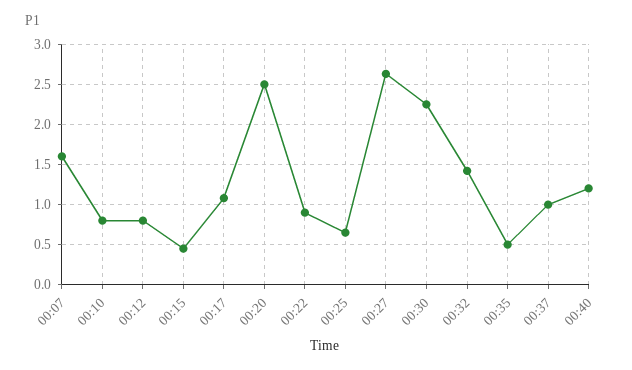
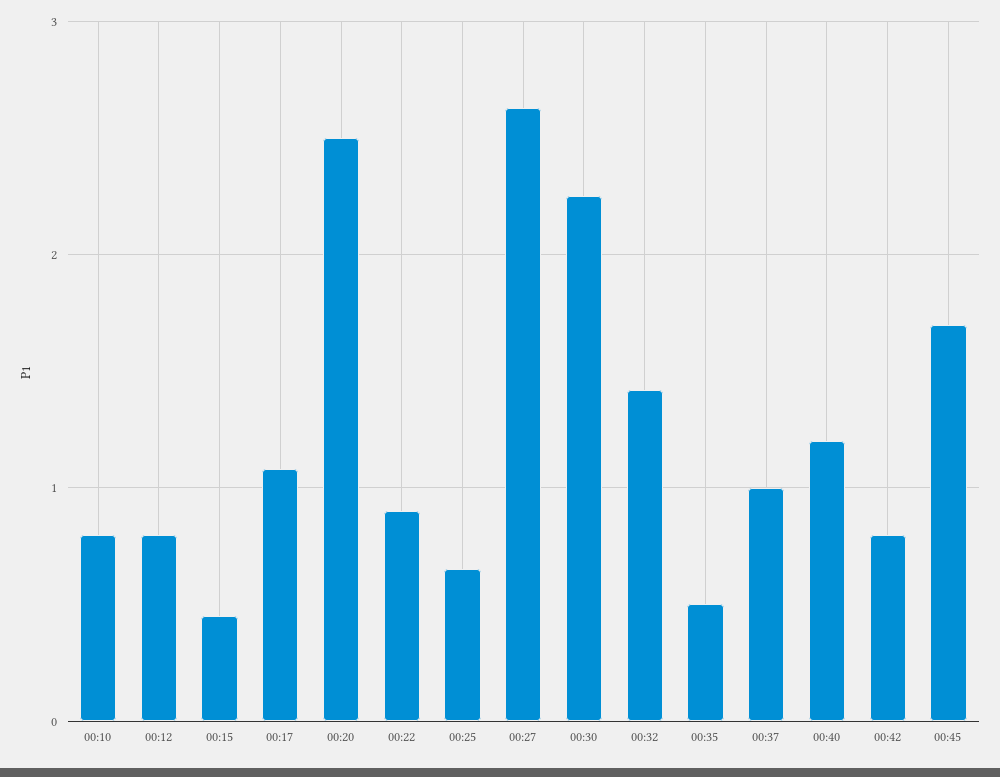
00:07: 1.6 -> none
00:42: none -> 0.8
00:45: none -> 1.7

